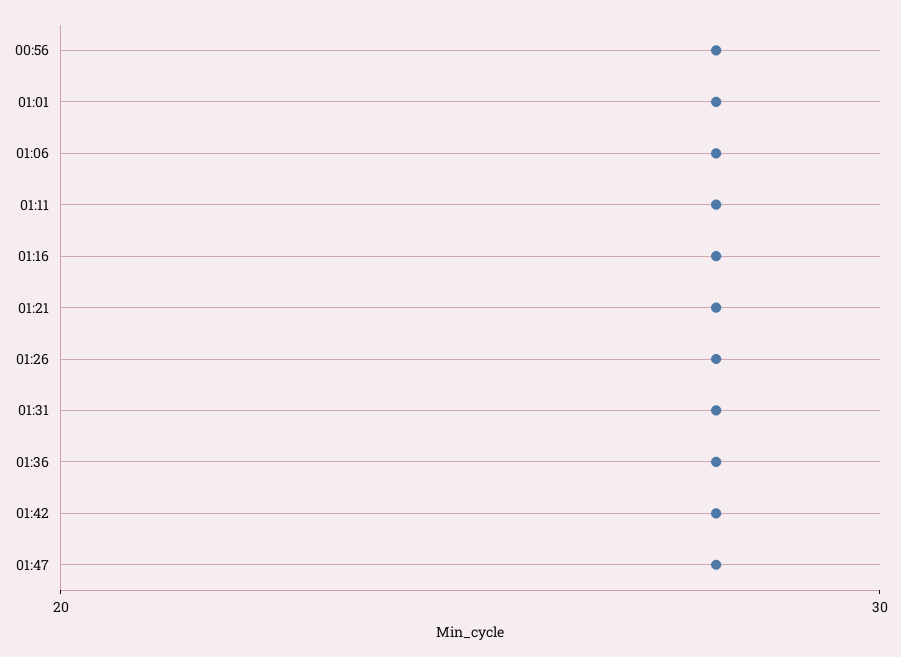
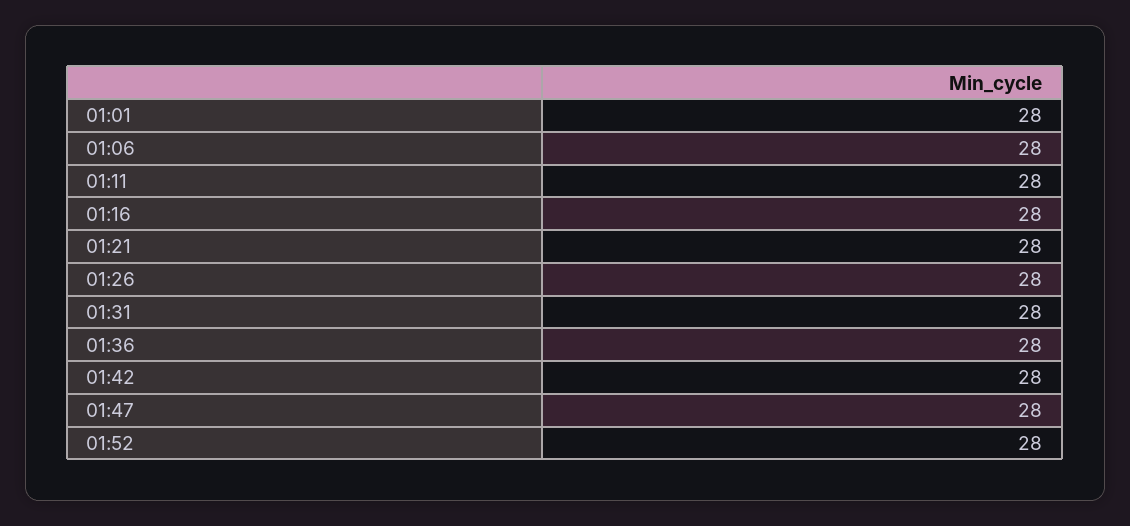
00:56: 28 -> none
01:52: none -> 28

